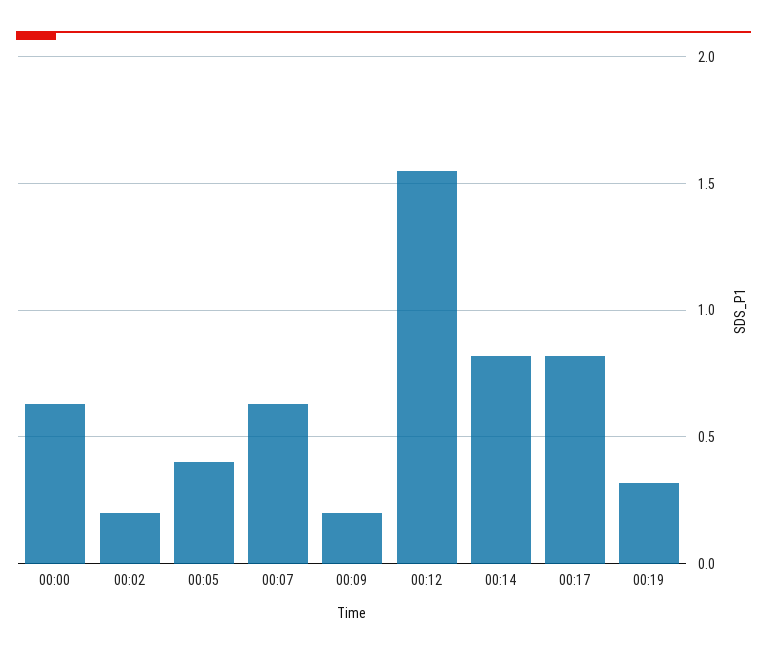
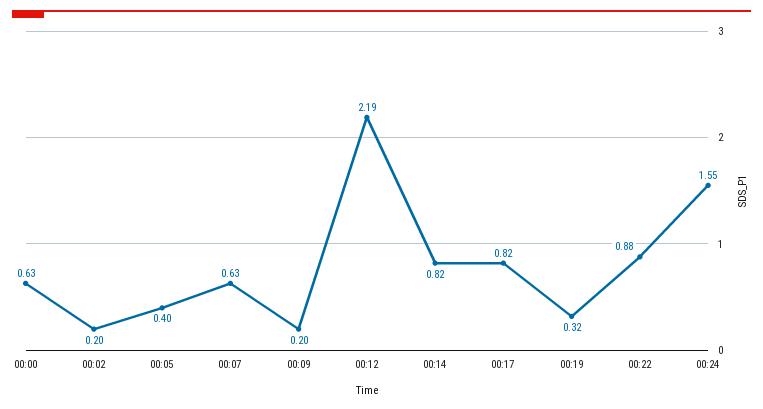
00:12: 1.55 -> 2.19
00:22: none -> 0.88
00:24: none -> 1.55

